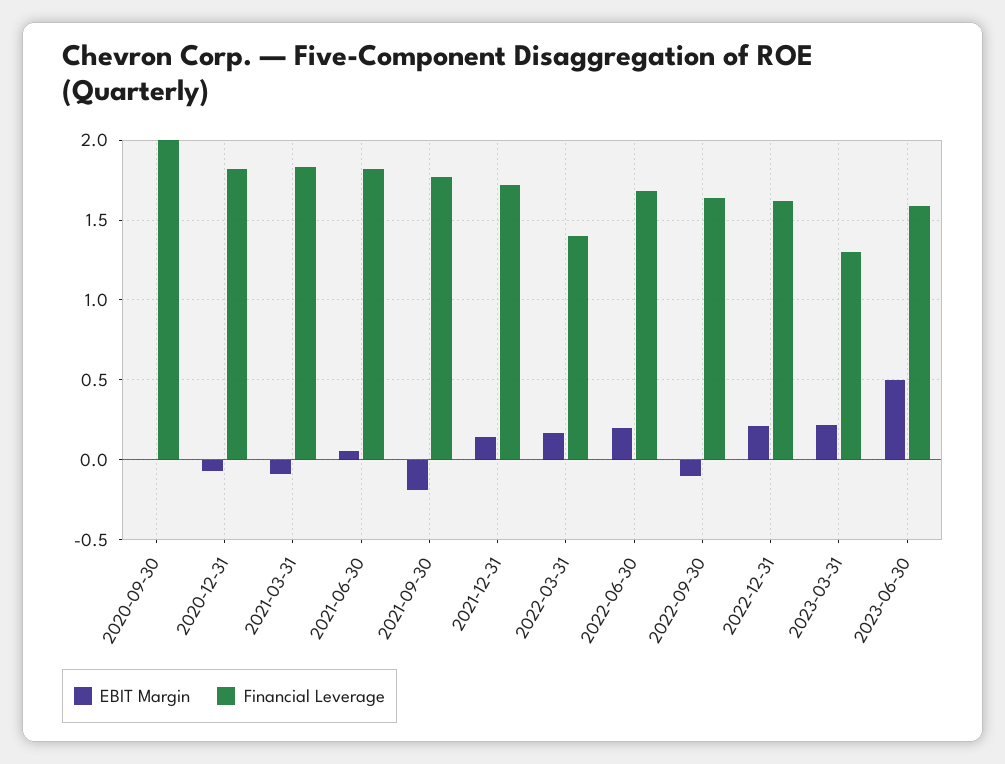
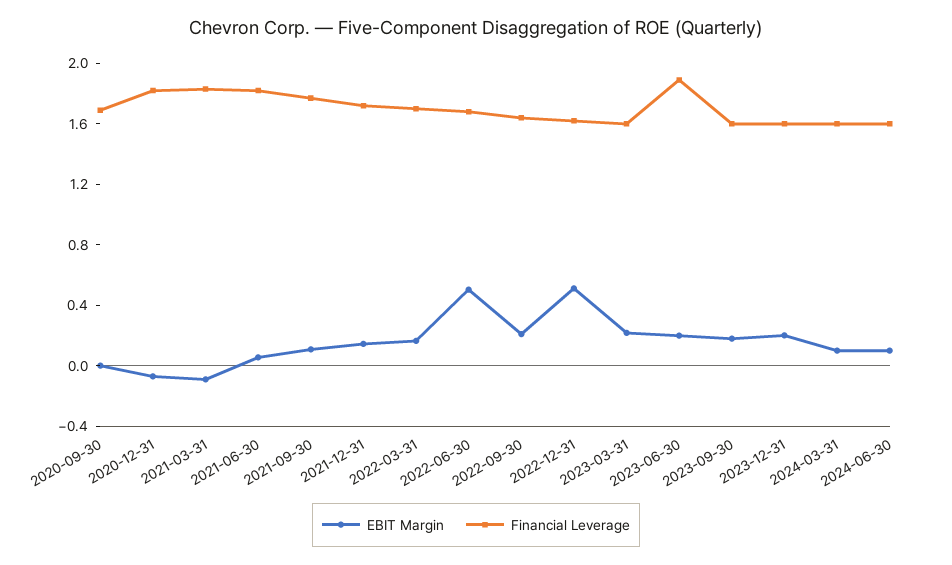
Financial Leverage, 2020-09-30: 2 -> 1.7
EBIT Margin, 2021-09-30: -0.2 -> 0.1
Financial Leverage, 2022-03-31: 1.4 -> 1.7
EBIT Margin, 2022-06-30: 0.2 -> 0.5
EBIT Margin, 2022-09-30: -0.1 -> 0.2
EBIT Margin, 2022-12-31: 0.2 -> 0.5
Financial Leverage, 2023-03-31: 1.3 -> 1.6
EBIT Margin, 2023-06-30: 0.5 -> 0.2
Financial Leverage, 2023-06-30: 1.6 -> 1.9
EBIT Margin, 2023-09-30: none -> 0.2
Financial Leverage, 2023-09-30: none -> 1.6
EBIT Margin, 2023-12-31: none -> 0.2
Financial Leverage, 2023-12-31: none -> 1.6
EBIT Margin, 2024-03-31: none -> 0.1
Financial Leverage, 2024-03-31: none -> 1.6
EBIT Margin, 2024-06-30: none -> 0.1
Financial Leverage, 2024-06-30: none -> 1.6

